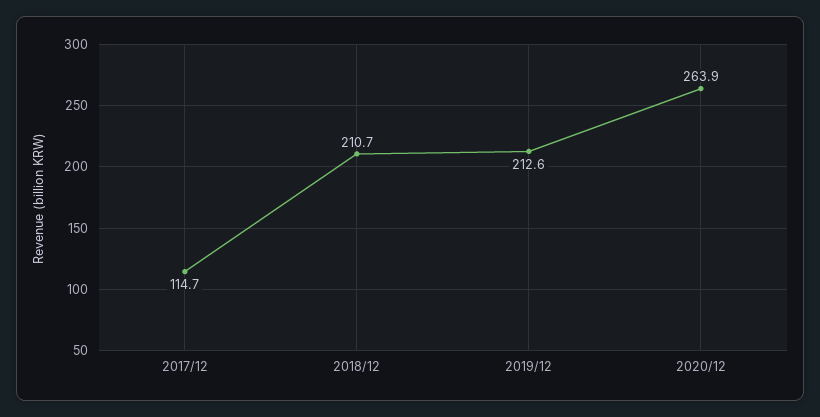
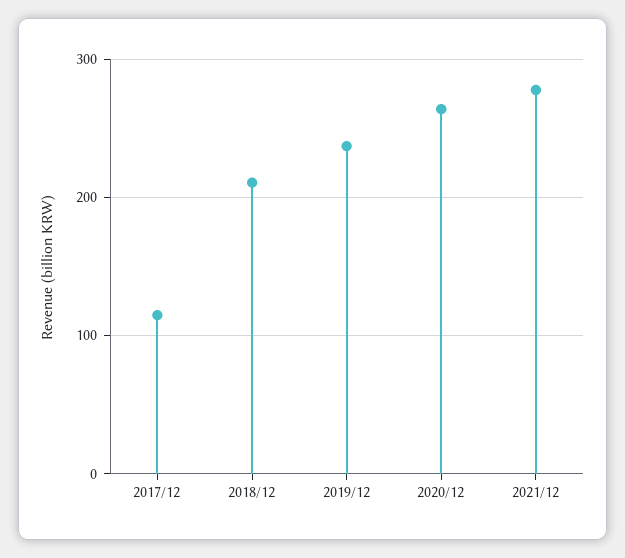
2019/12: 212.6 -> 240
2021/12: none -> 280

